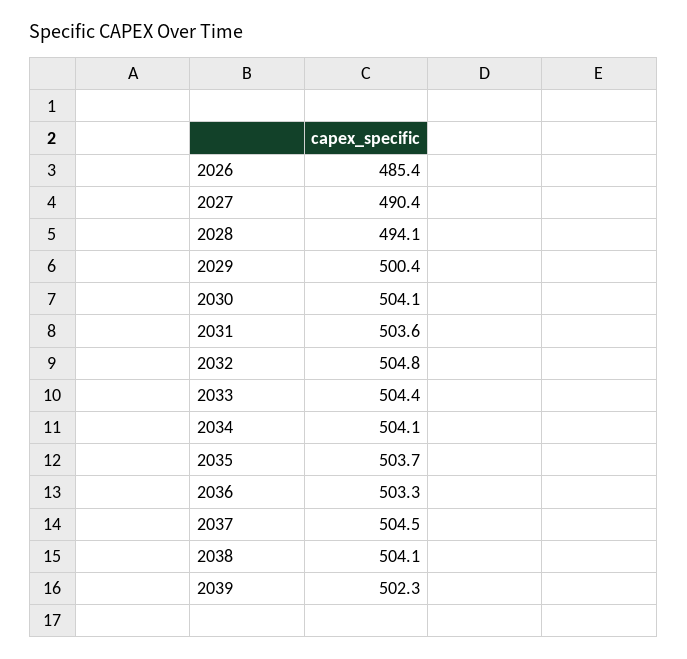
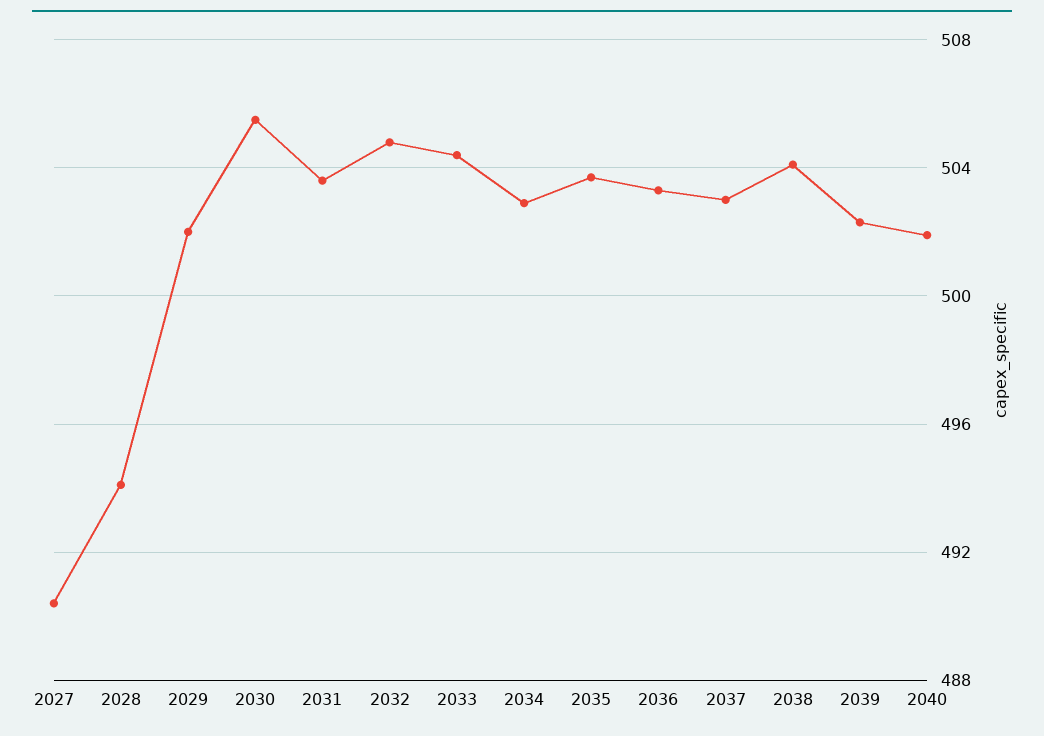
2026: 485.4 -> none
2029: 500.4 -> 502
2030: 504.1 -> 505.5
2034: 504.1 -> 503
2037: 504.5 -> 503
2040: none -> 502

